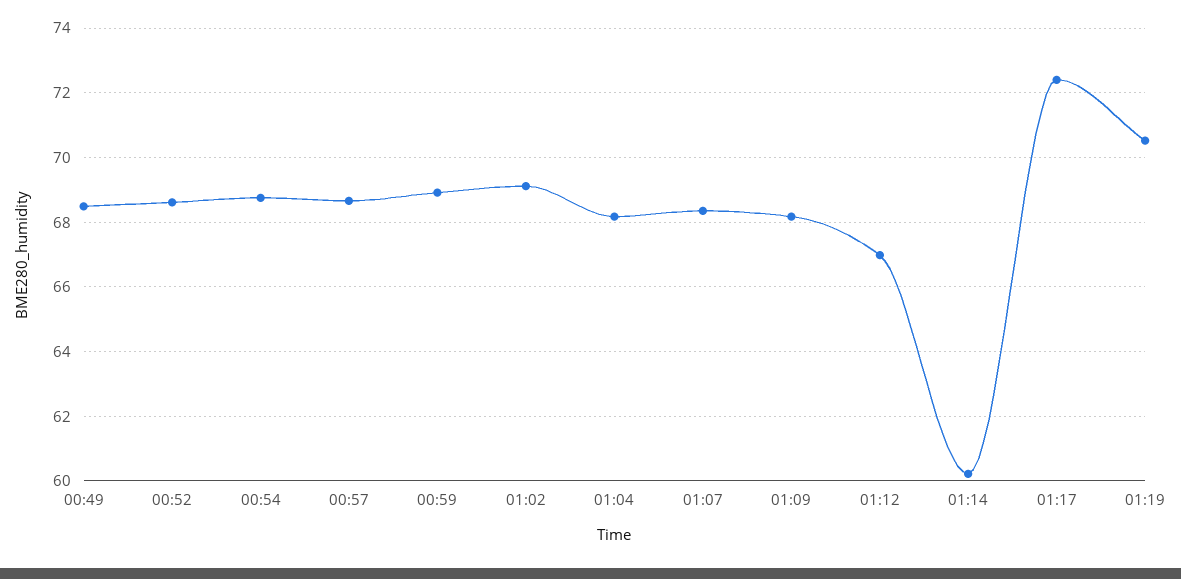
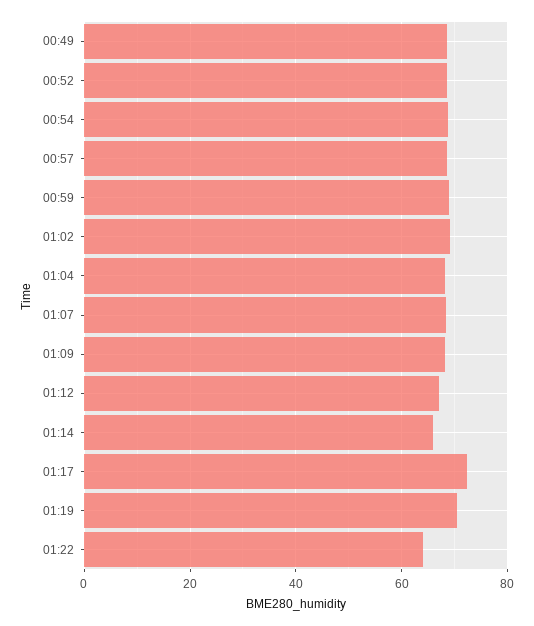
01:14: 60.2 -> 66
01:22: none -> 64

